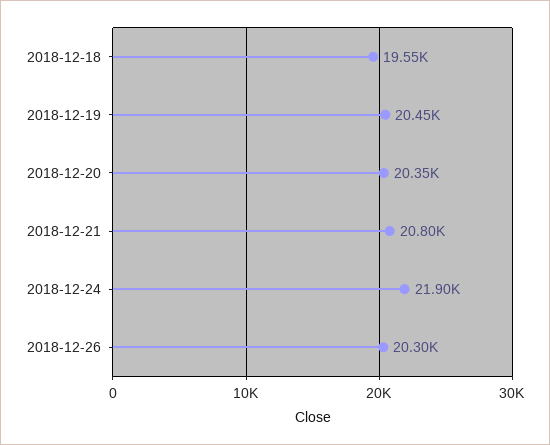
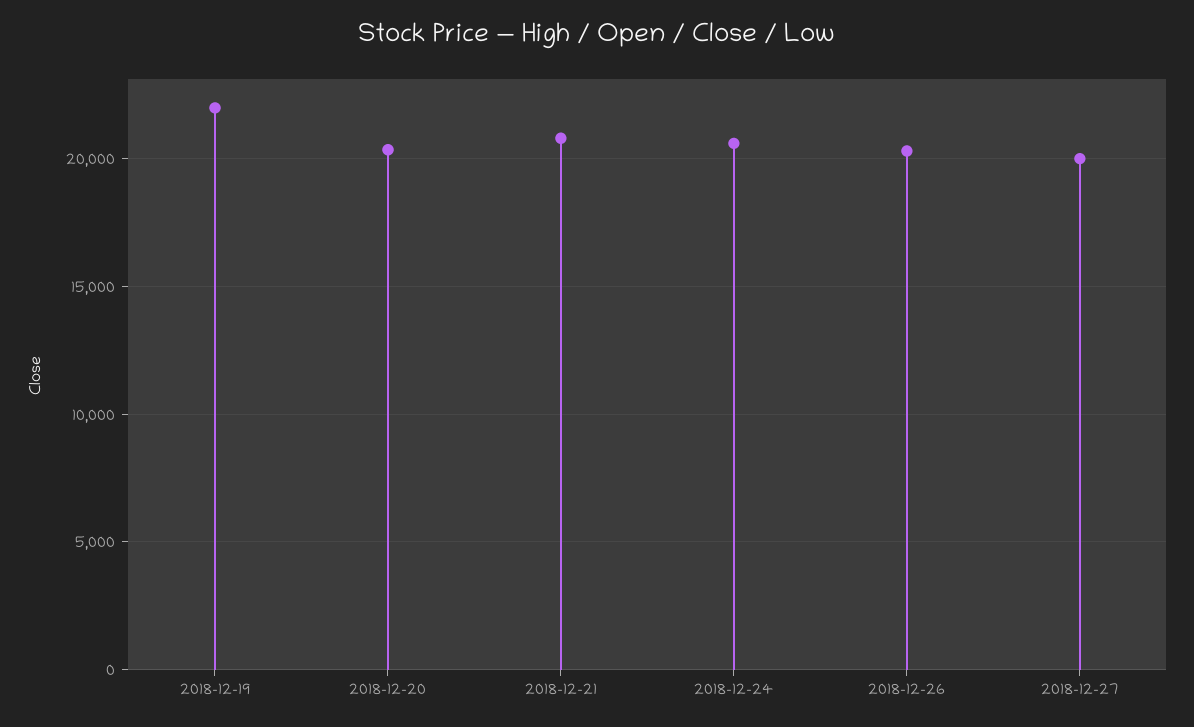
2018-12-18: 19550 -> none
2018-12-19: 20450 -> 22000
2018-12-24: 21900 -> 20500
2018-12-27: none -> 20000

